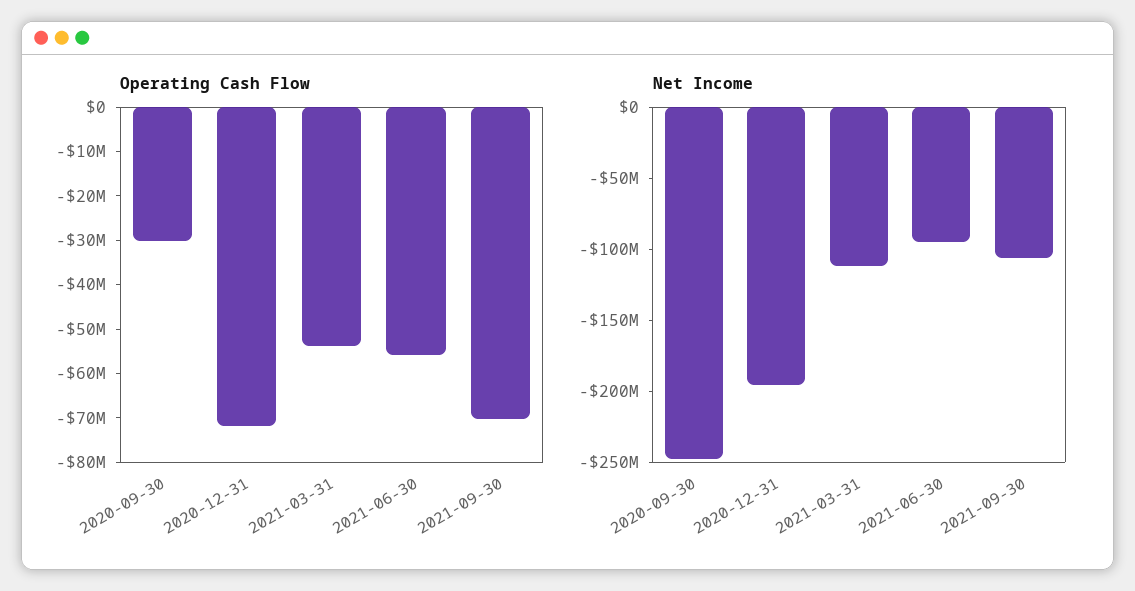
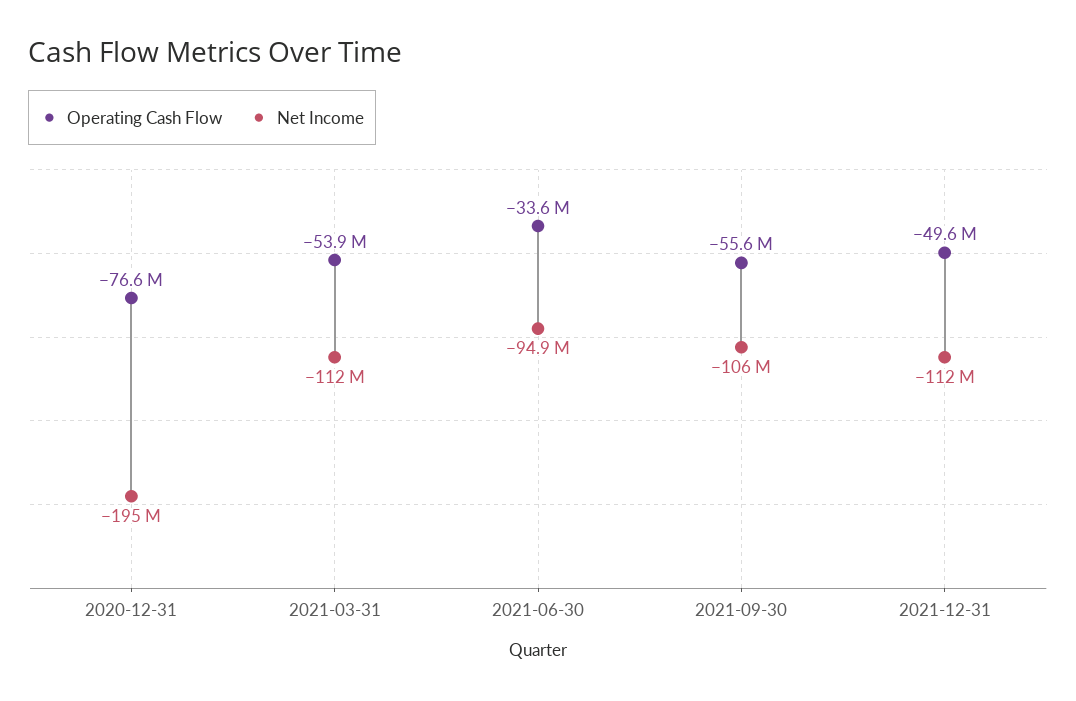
Operating Cash Flow, 2020-09-30: -30000000 -> none
Operating Cash Flow, 2020-12-31: -72000000 -> -76600000
Operating Cash Flow, 2021-06-30: -56000000 -> -33600000
Operating Cash Flow, 2021-09-30: -70000000 -> -55600000
Net Income, 2020-09-30: -250000000 -> none
Operating Cash Flow, 2021-12-31: none -> -49600000
Net Income, 2021-12-31: none -> -112000000

